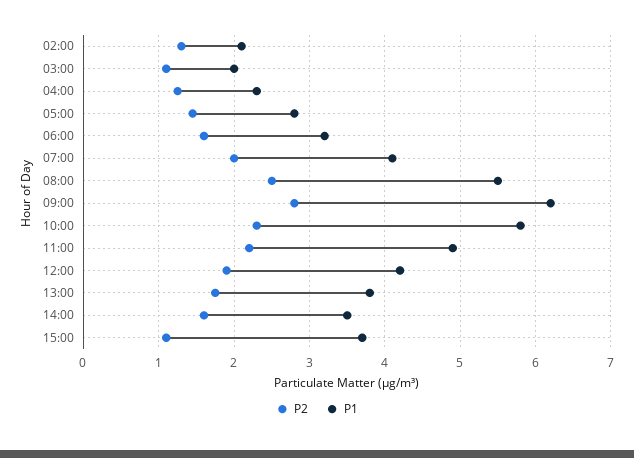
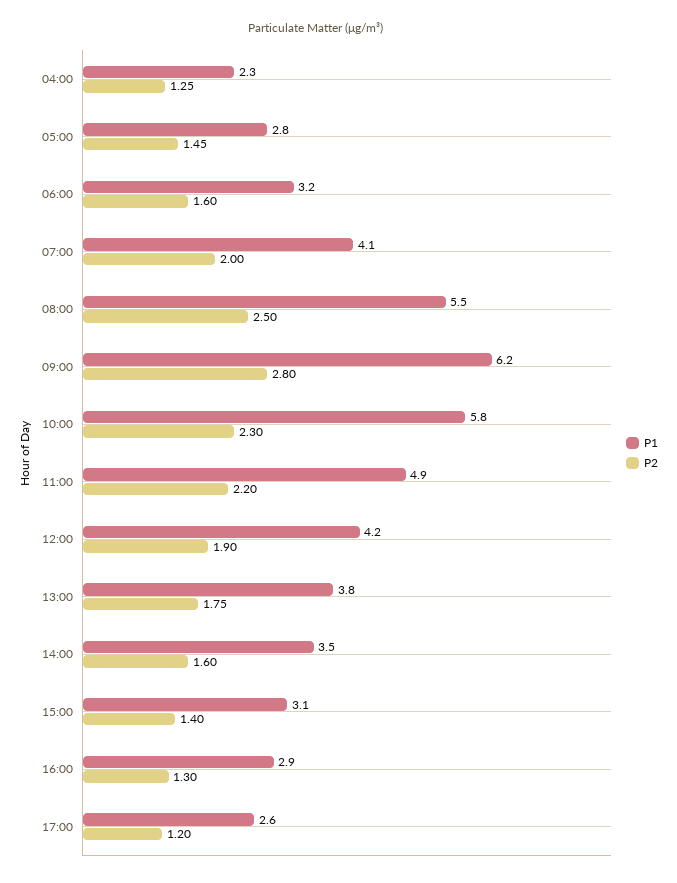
P2, 02:00: 1.3 -> none
P1, 02:00: 2.1 -> none
P2, 03:00: 1.1 -> none
P1, 03:00: 2 -> none
P2, 15:00: 1.1 -> 1.4
P1, 15:00: 3.7 -> 3.1
P1, 16:00: none -> 2.9
P2, 16:00: none -> 1.3
P1, 17:00: none -> 2.6
P2, 17:00: none -> 1.2

